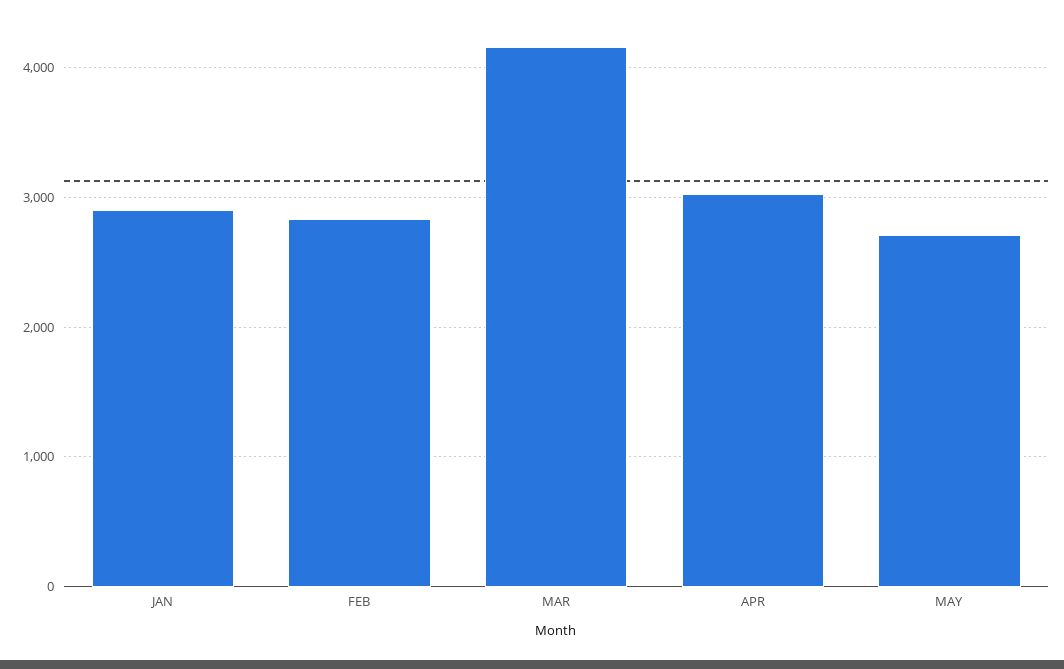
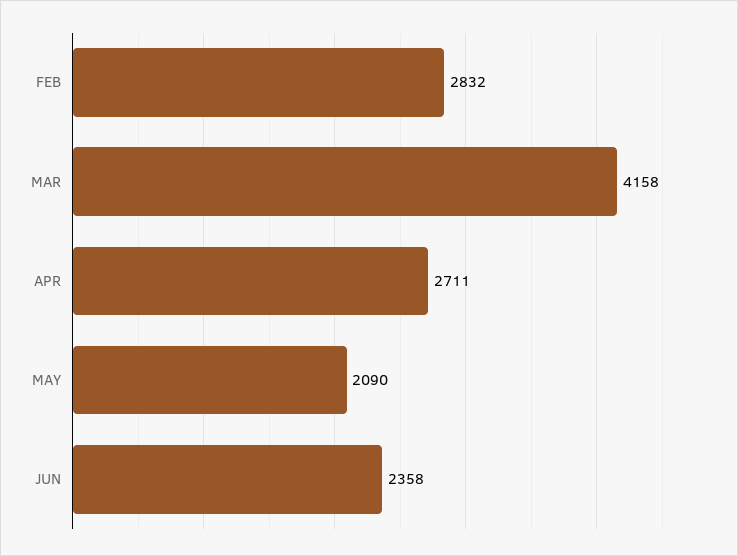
JAN: 2900 -> none
APR: 3000 -> 2711
MAY: 2700 -> 2090
JUN: none -> 2358

